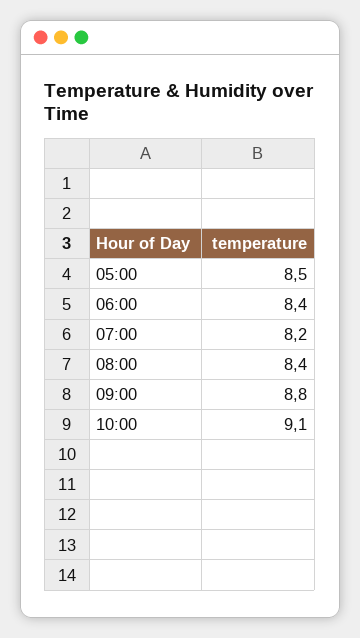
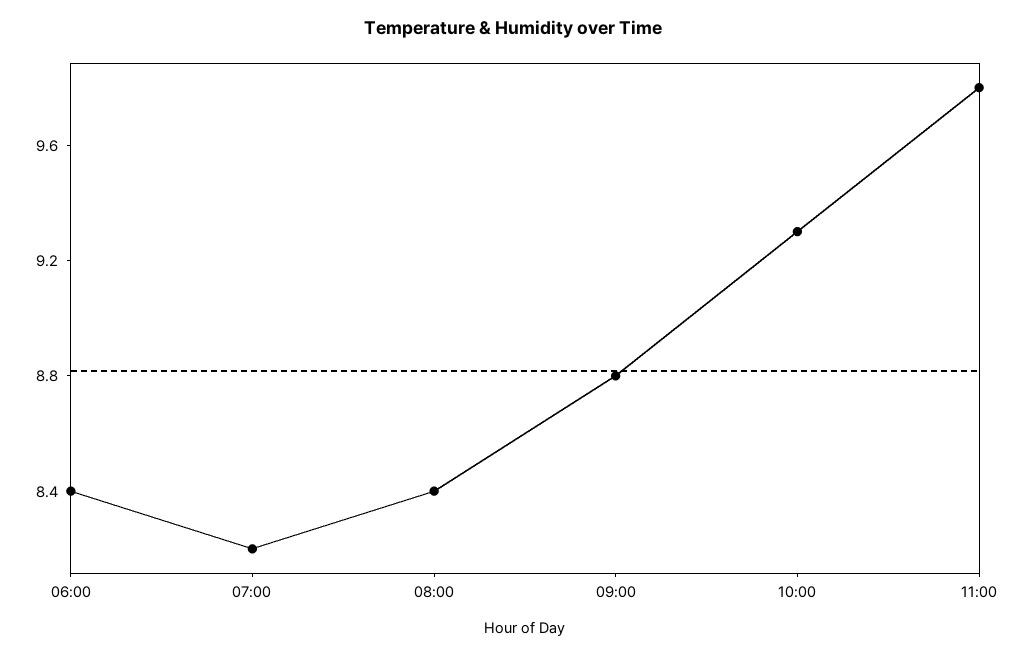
05:00: 8.5 -> none
10:00: 9.1 -> 9.3
11:00: none -> 9.8

